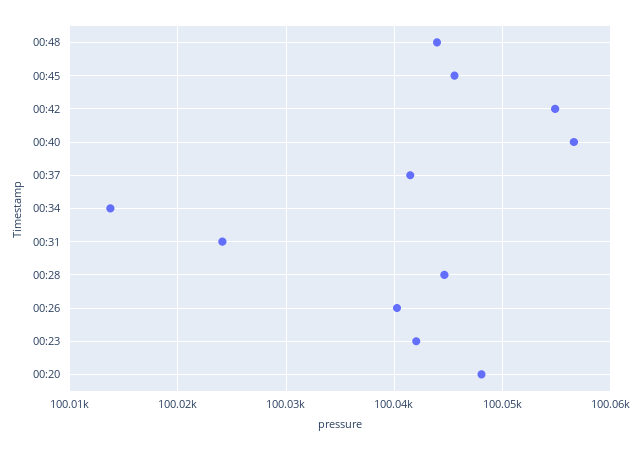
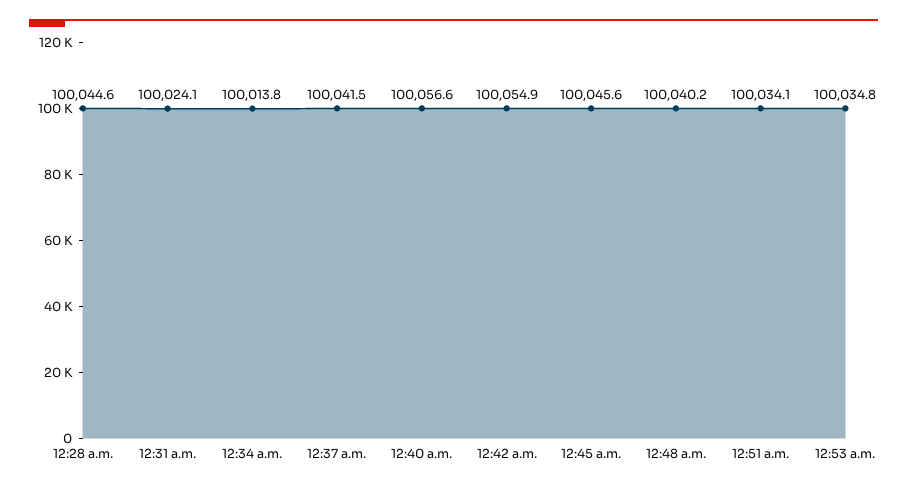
00:48: 100044 -> 100040.2
00:26: 100040 -> none
00:23: 100042 -> none
00:20: 100048 -> none
12:51 a.m.: none -> 100034.1
12:53 a.m.: none -> 100034.8

